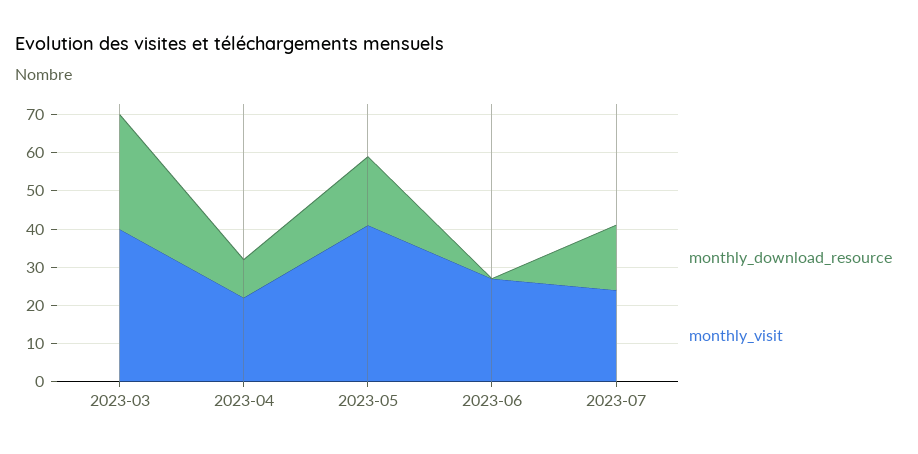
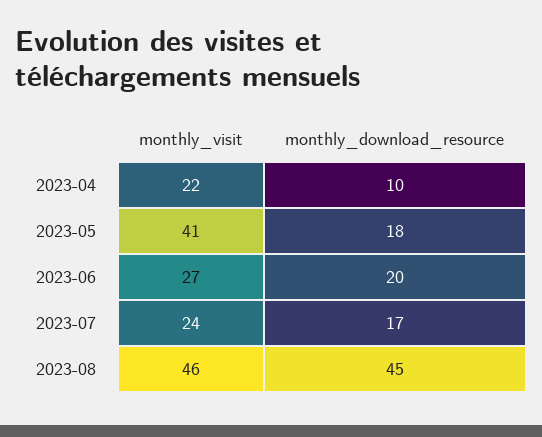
monthly_download_resource, 2023-03: 30 -> none
monthly_visit, 2023-03: 40 -> none
monthly_download_resource, 2023-06: 0 -> 20
monthly_visit, 2023-08: none -> 46
monthly_download_resource, 2023-08: none -> 45

